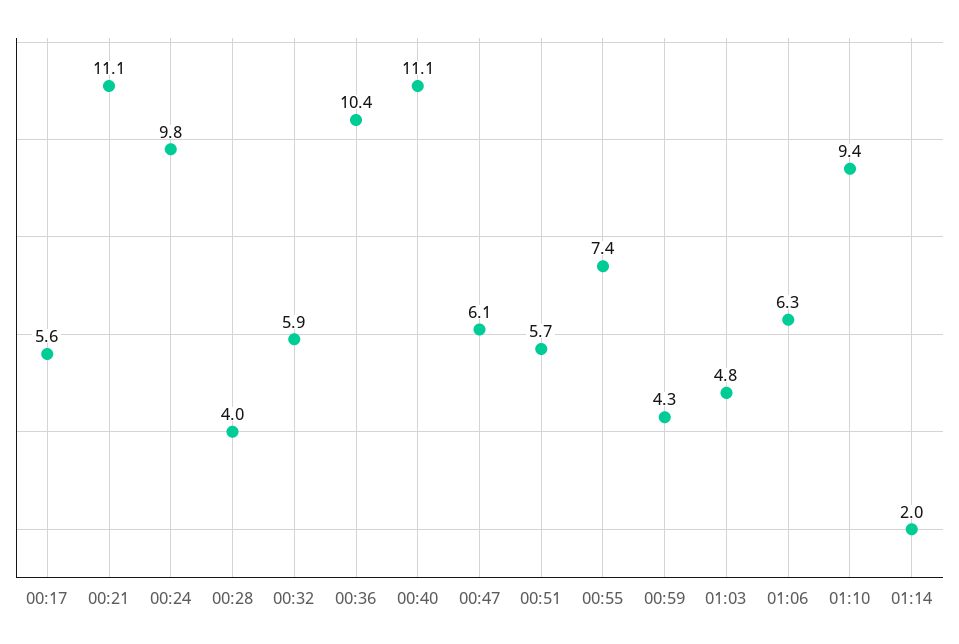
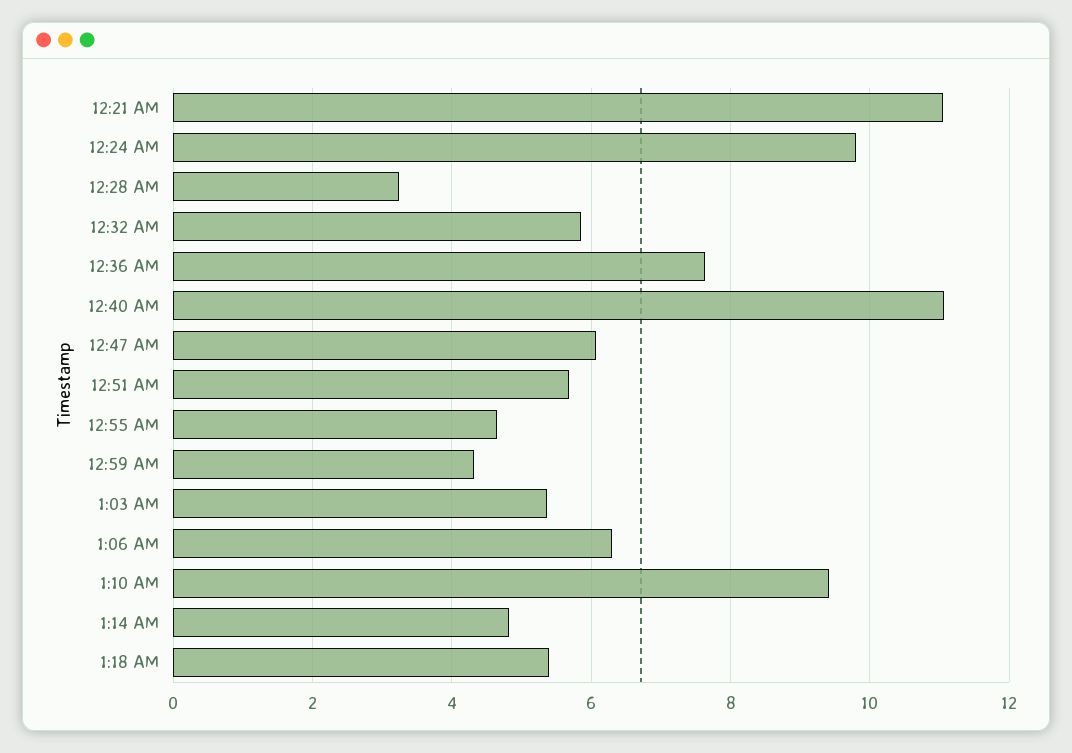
00:17: 5.6 -> none
00:28: 4 -> 3.2
00:36: 10.4 -> 7.6
00:55: 7.4 -> 4.6
01:03: 4.8 -> 5.4
01:14: 2 -> 4.8
1:18 AM: none -> 5.4

